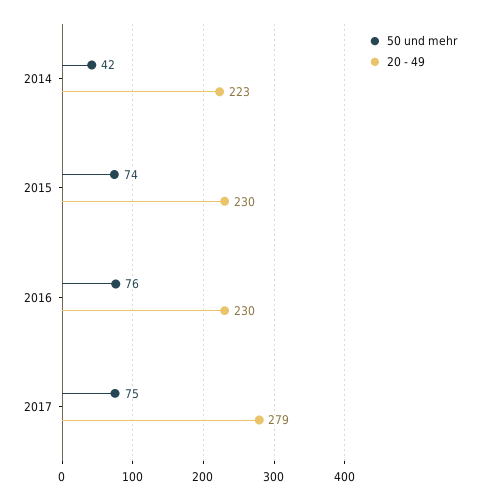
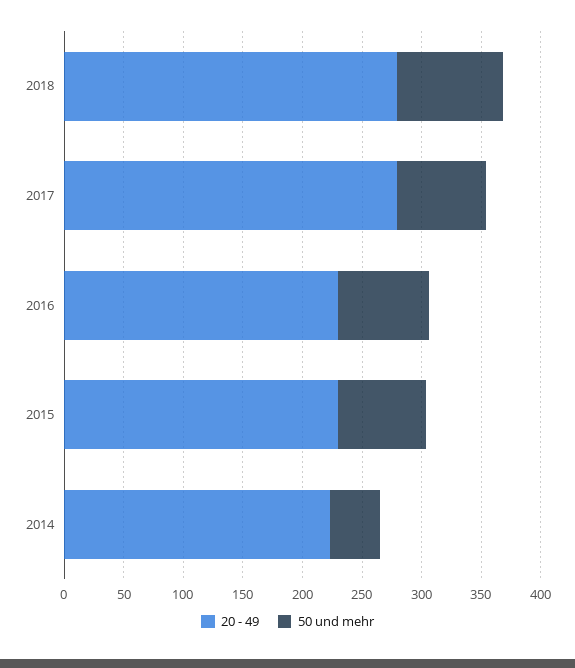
20 - 49, 2018: none -> 280
50 und mehr, 2018: none -> 90

